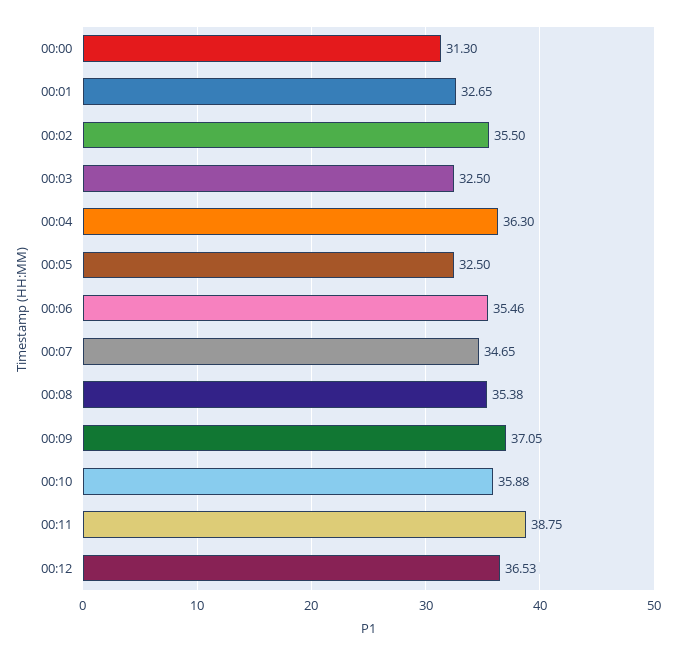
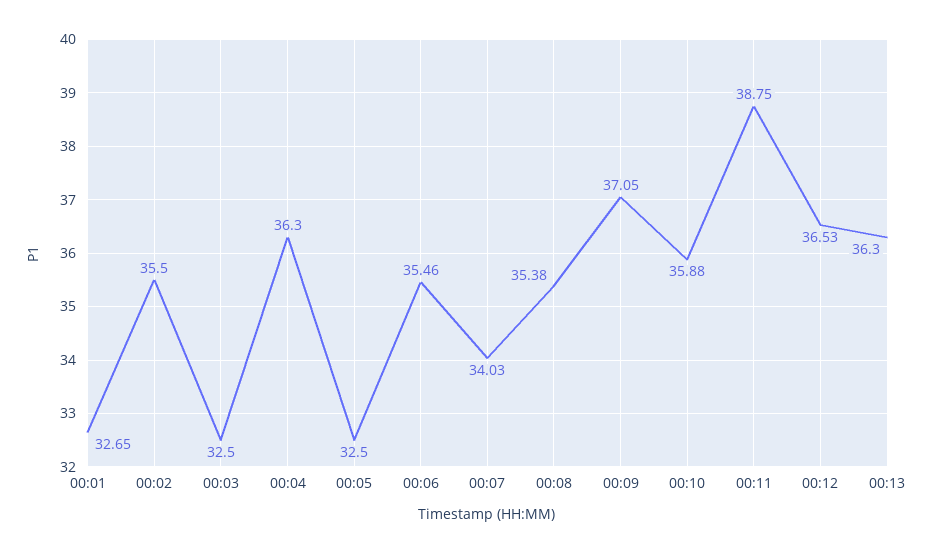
00:00: 31.3 -> none
00:07: 34.65 -> 34.03
00:13: none -> 36.3

